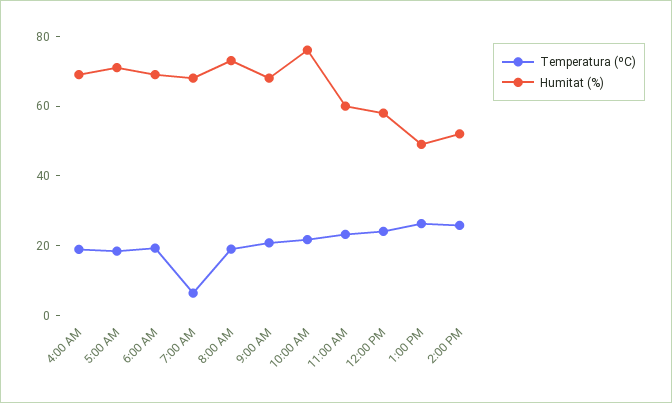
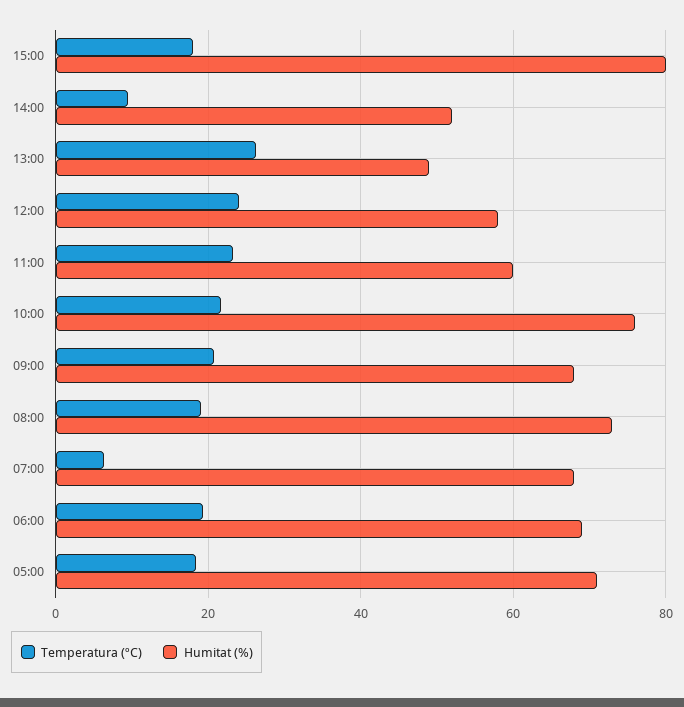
Temperatura (ºC), 4:00 AM: 20 -> none
Humitat (%), 4:00 AM: 70 -> none
Temperatura (ºC), 2:00 PM: 25 -> 10
Temperatura (ºC), 15:00: none -> 18
Humitat (%), 15:00: none -> 80

